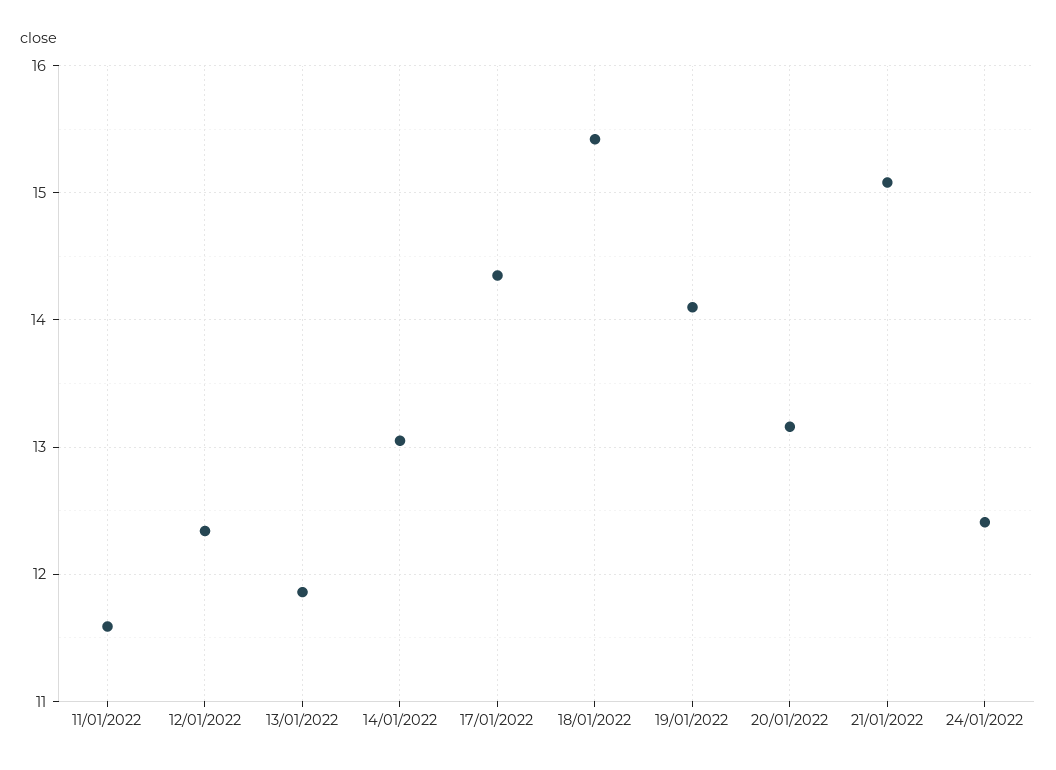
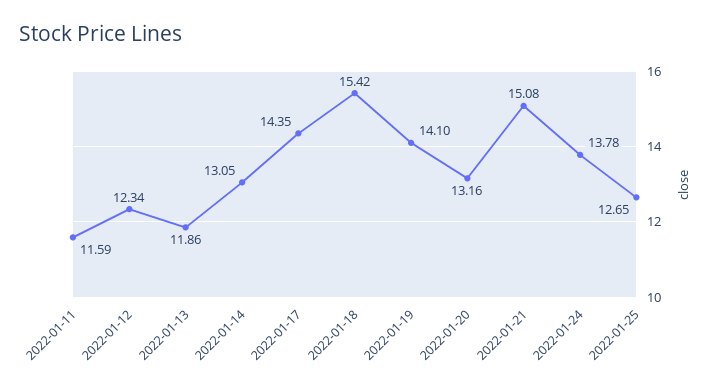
24/01/2022: 12.4 -> 13.78
2022-01-25: none -> 12.65

